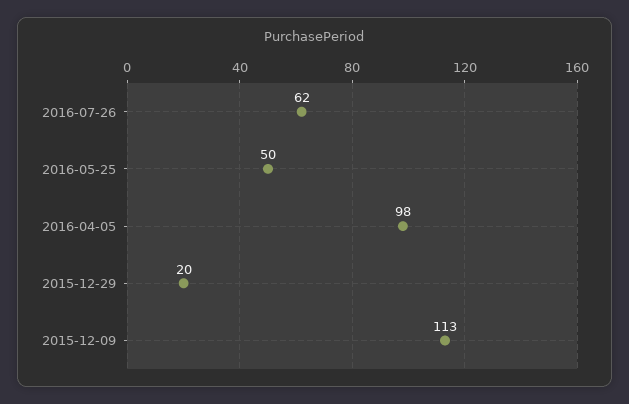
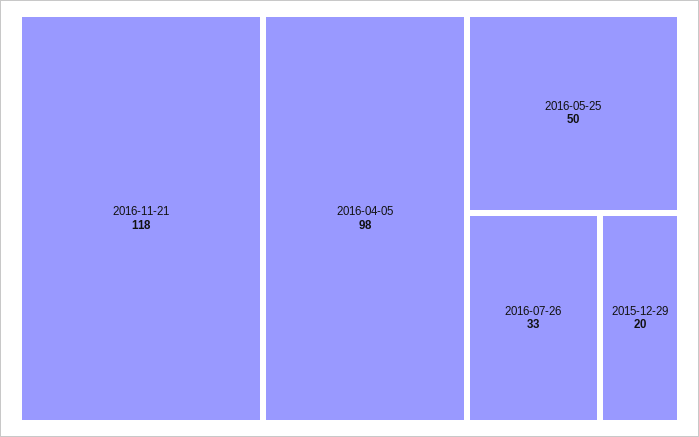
2016-07-26: 62 -> 33
2015-12-09: 113 -> none
2016-11-21: none -> 118

